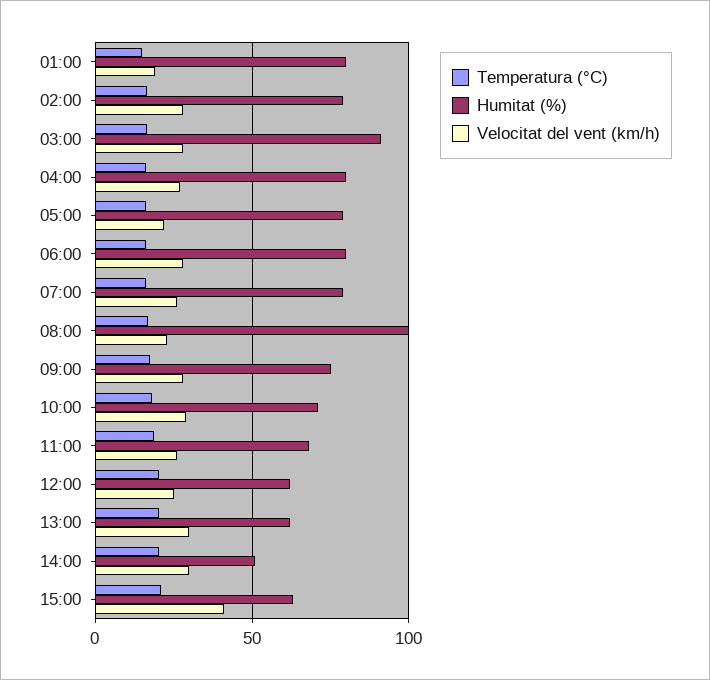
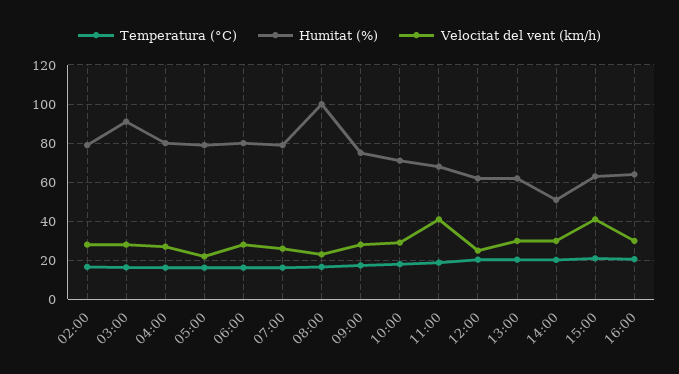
Temperatura (°C), 01:00: 15 -> none
Humitat (%), 01:00: 80 -> none
Velocitat del vent (km/h), 01:00: 20 -> none
Velocitat del vent (km/h), 11:00: 25 -> 40
Temperatura (°C), 16:00: none -> 20
Humitat (%), 16:00: none -> 65
Velocitat del vent (km/h), 16:00: none -> 30

